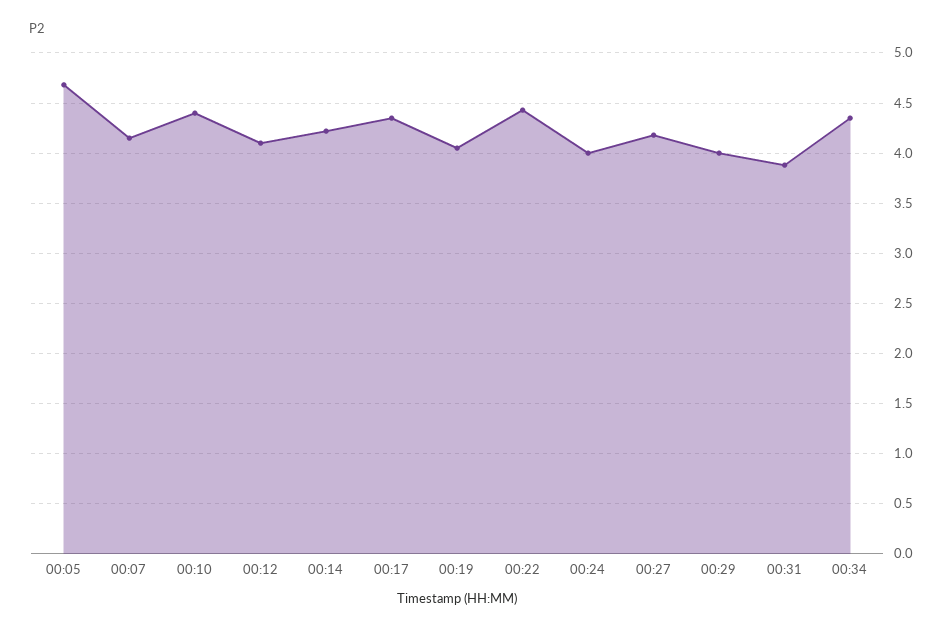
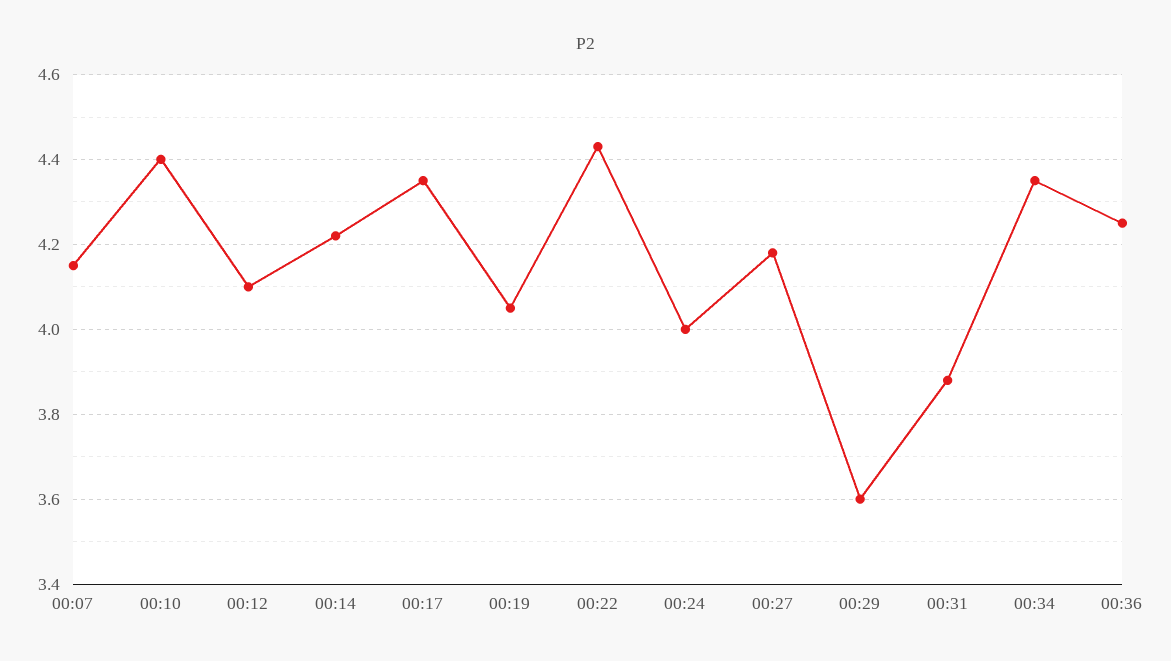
00:05: 4.7 -> none
00:29: 4 -> 3.6
00:36: none -> 4.25

